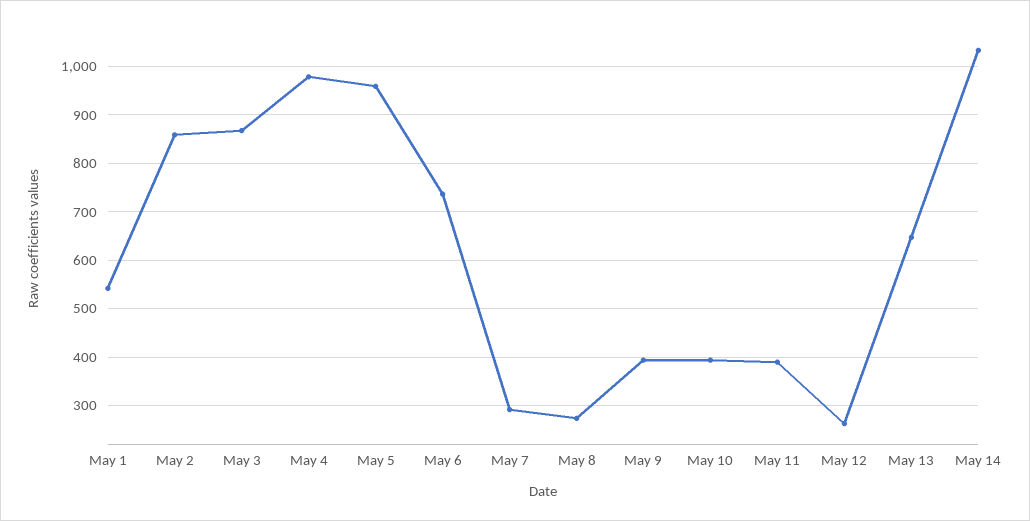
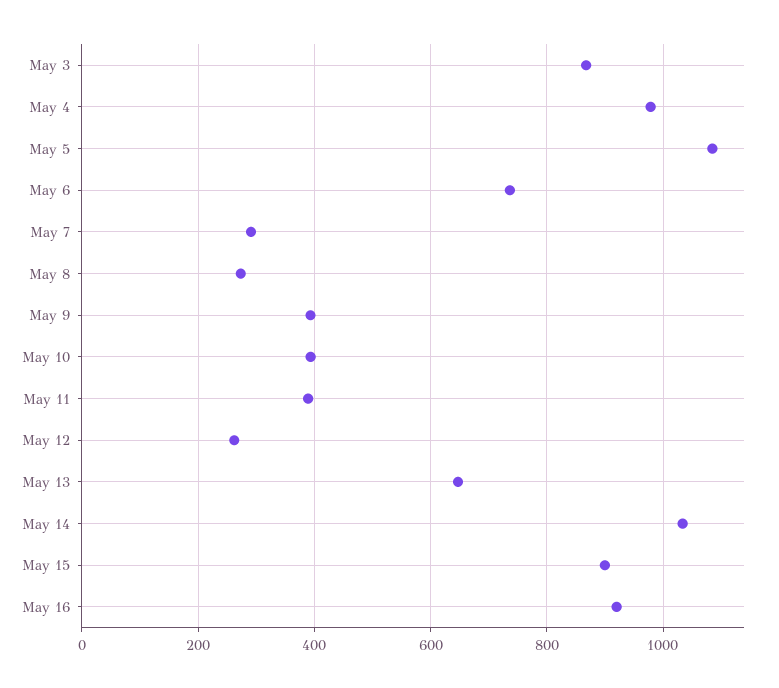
May 1: 540 -> none
May 2: 860 -> none
May 5: 960 -> 1080
May 15: none -> 900
May 16: none -> 920

